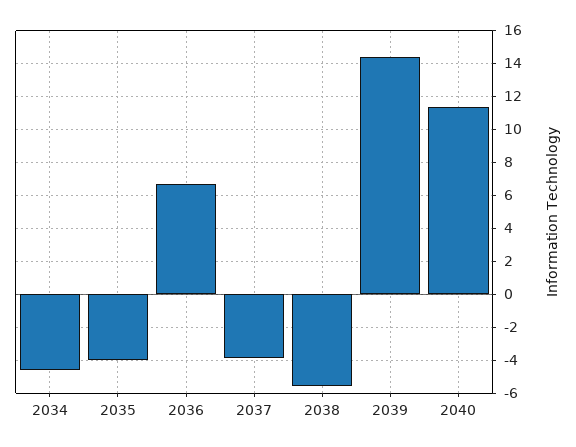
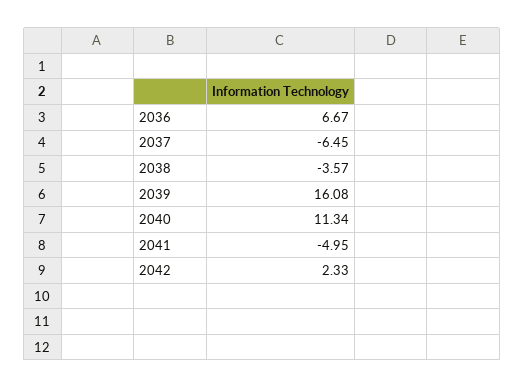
2034: -4.5 -> none
2035: -4 -> none
2037: -4 -> -6.45
2038: -5.5 -> -3.57
2039: 14.5 -> 16.08
2041: none -> -4.95
2042: none -> 2.33

